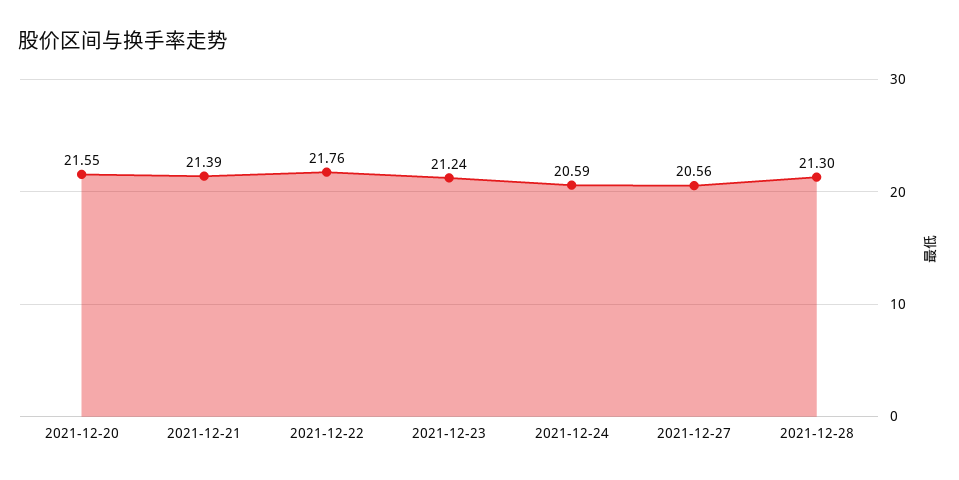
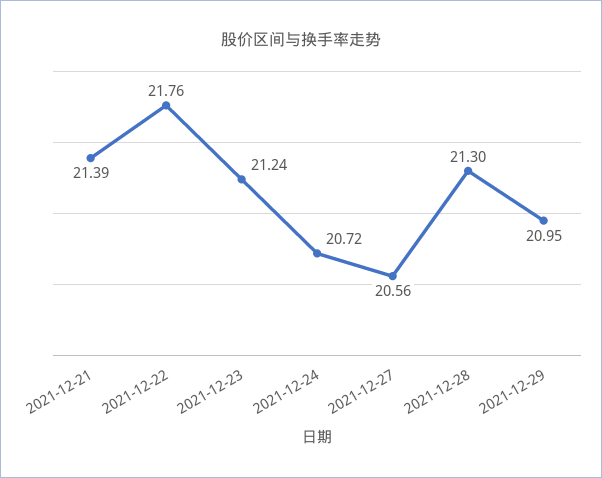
2021-12-20: 21.55 -> none
2021-12-24: 20.59 -> 20.72
2021-12-29: none -> 20.95

